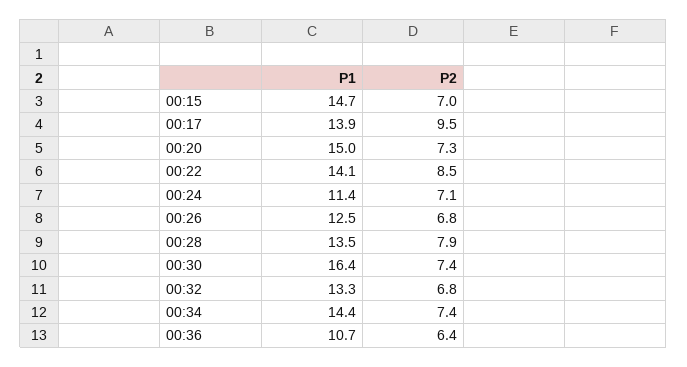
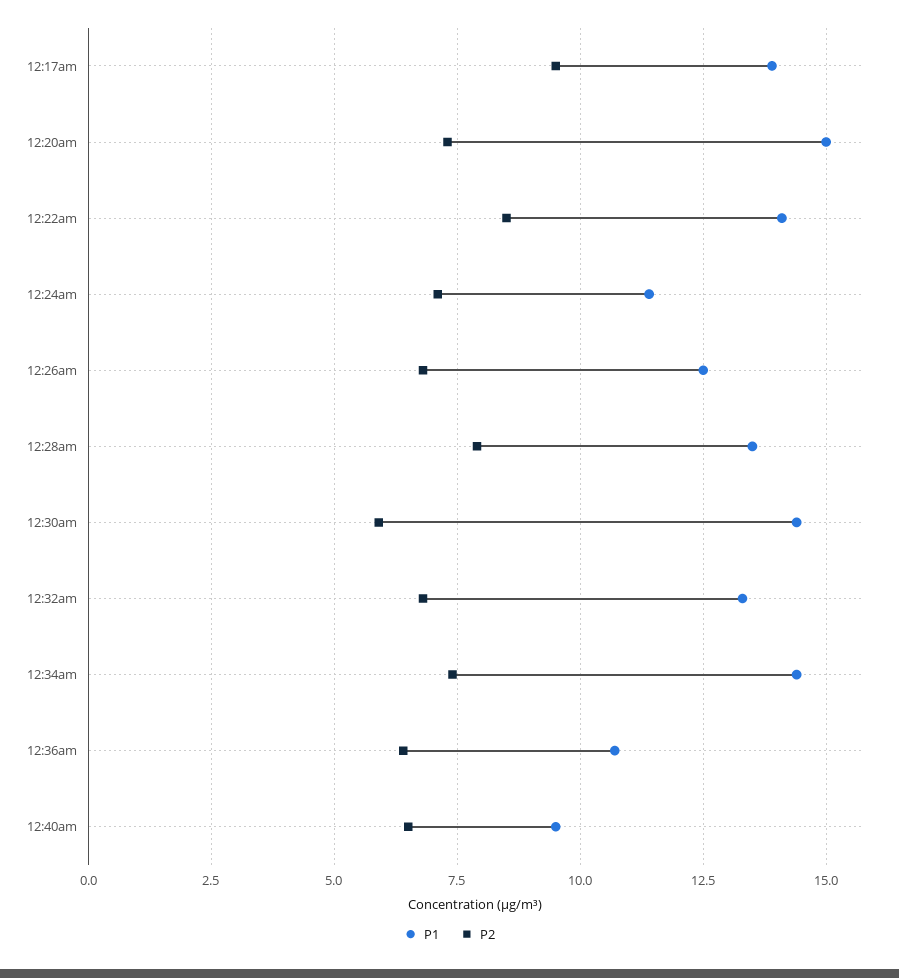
P1, 00:15: 14.7 -> none
P2, 00:15: 7 -> none
P1, 00:30: 16.4 -> 14.5
P2, 00:30: 7.4 -> 6
P1, 12:40am: none -> 9.5
P2, 12:40am: none -> 6.5

